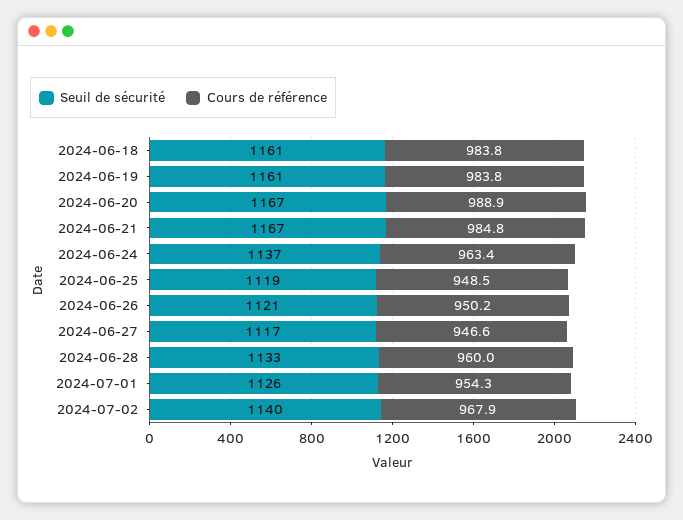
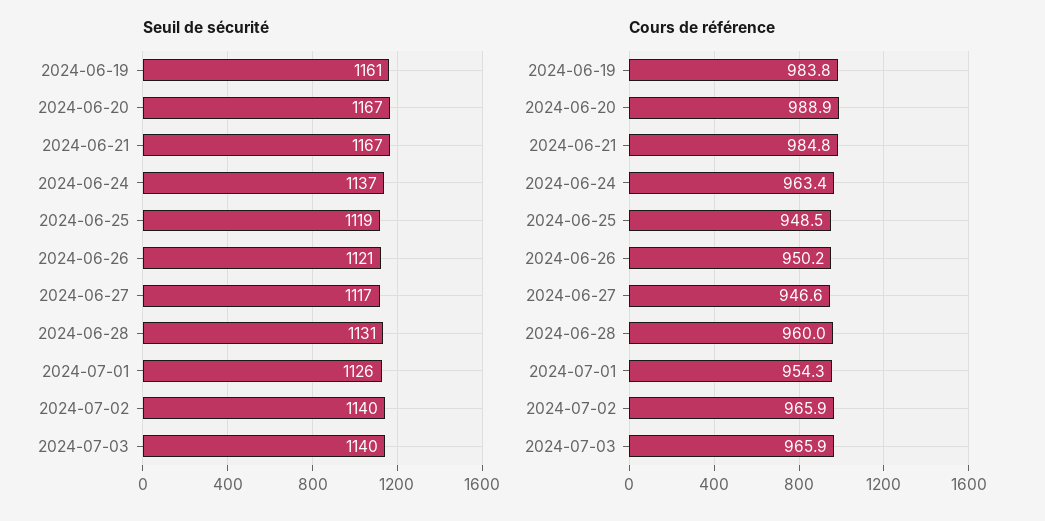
Seuil de sécurité, 2024-06-18: 1161 -> none
Cours de référence, 2024-06-18: 983.8 -> none
Seuil de sécurité, 2024-06-28: 1133 -> 1131
Cours de référence, 2024-07-02: 967.9 -> 965.9
Seuil de sécurité, 2024-07-03: none -> 1140
Cours de référence, 2024-07-03: none -> 965.9

